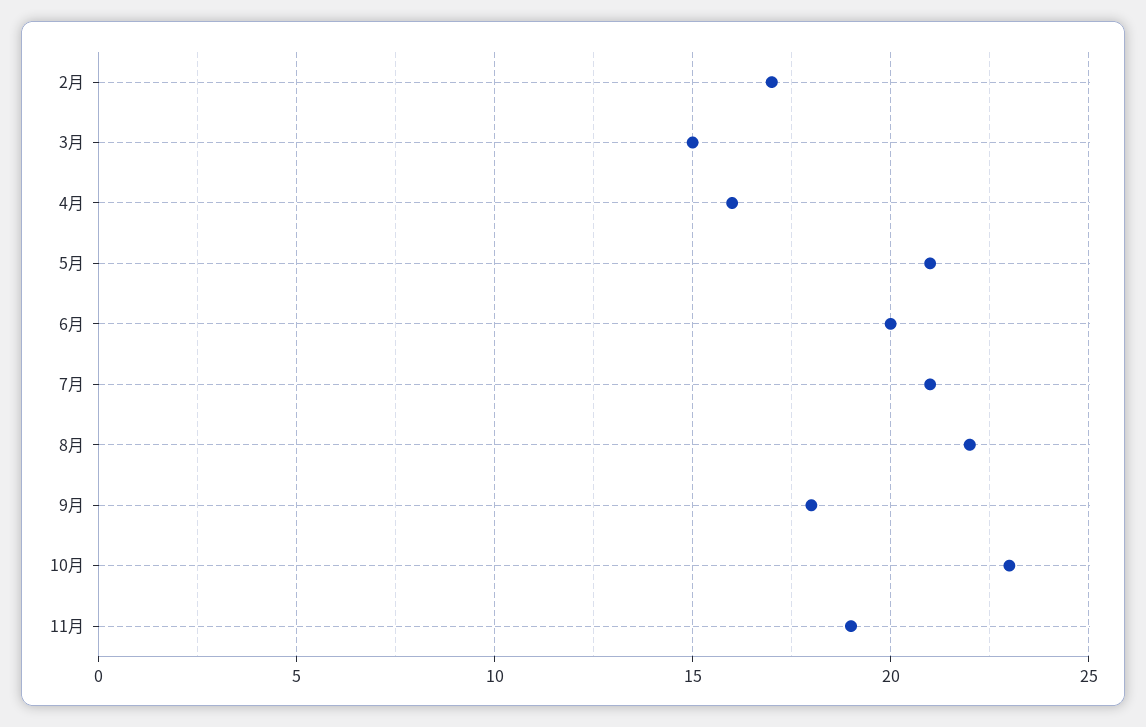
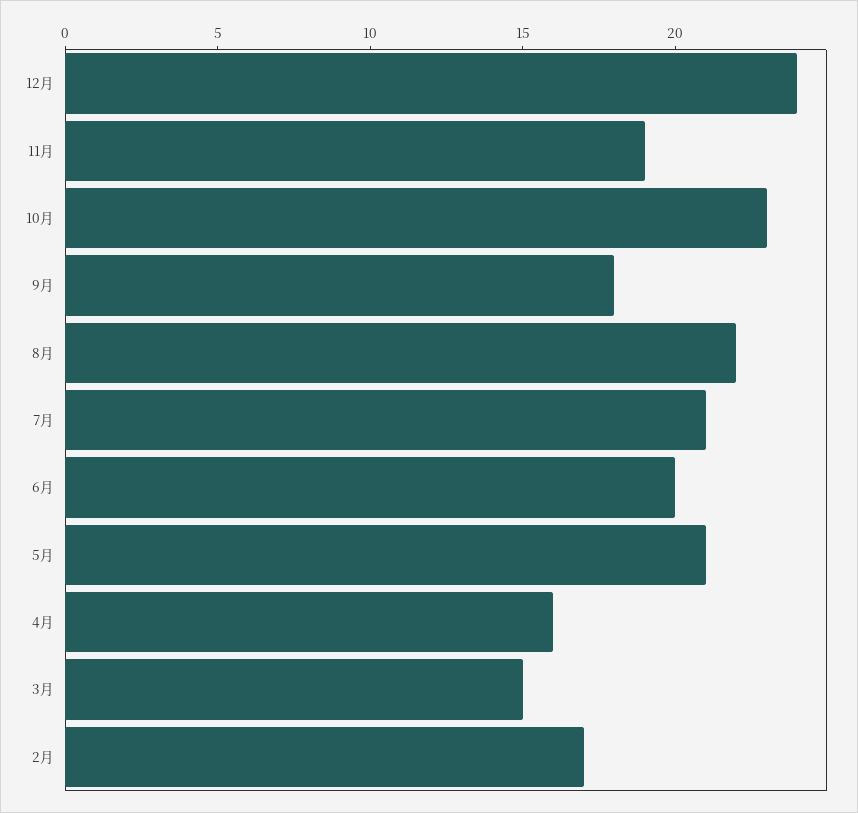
12月: none -> 24

